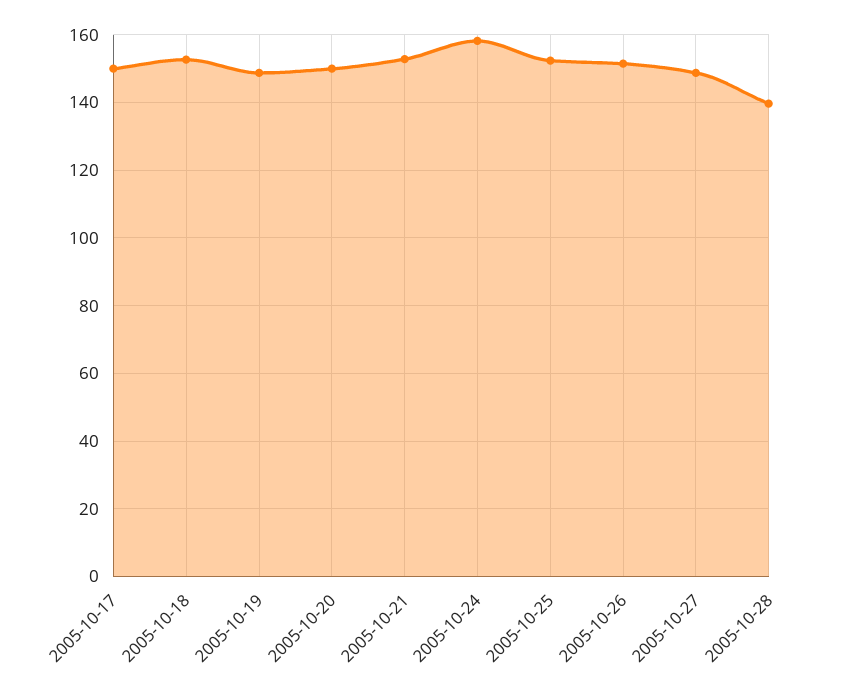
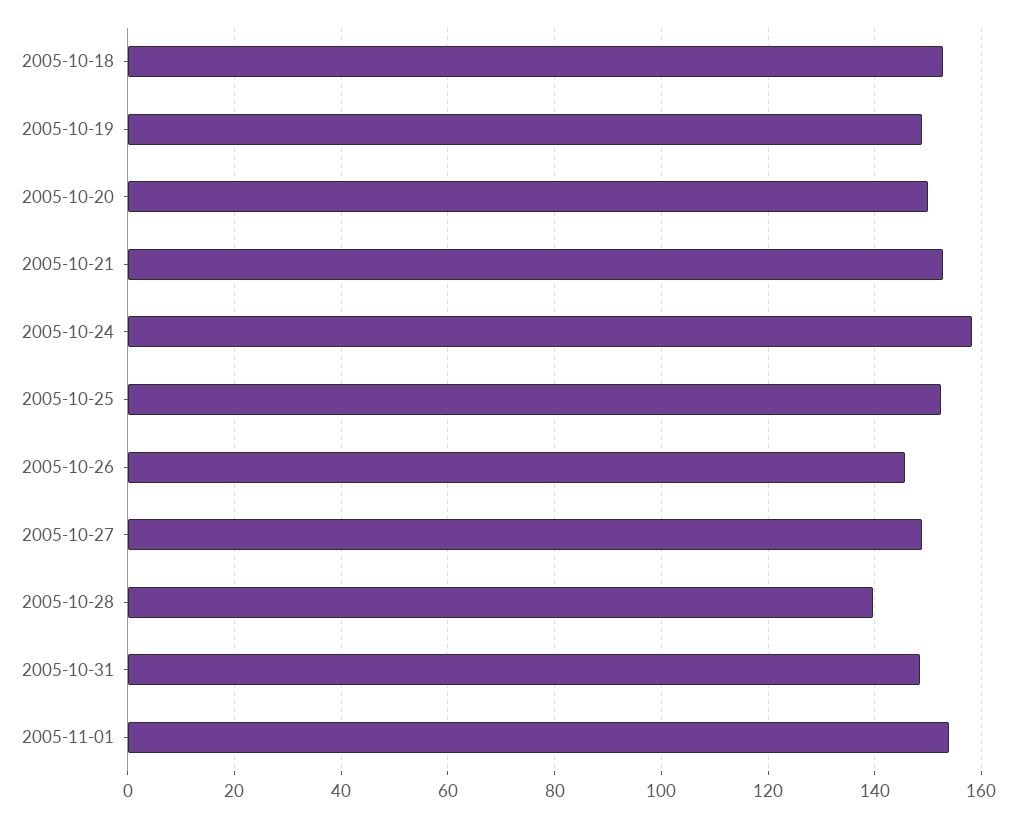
2005-10-17: 150 -> none
2005-10-26: 152 -> 146
2005-10-31: none -> 148
2005-11-01: none -> 154

